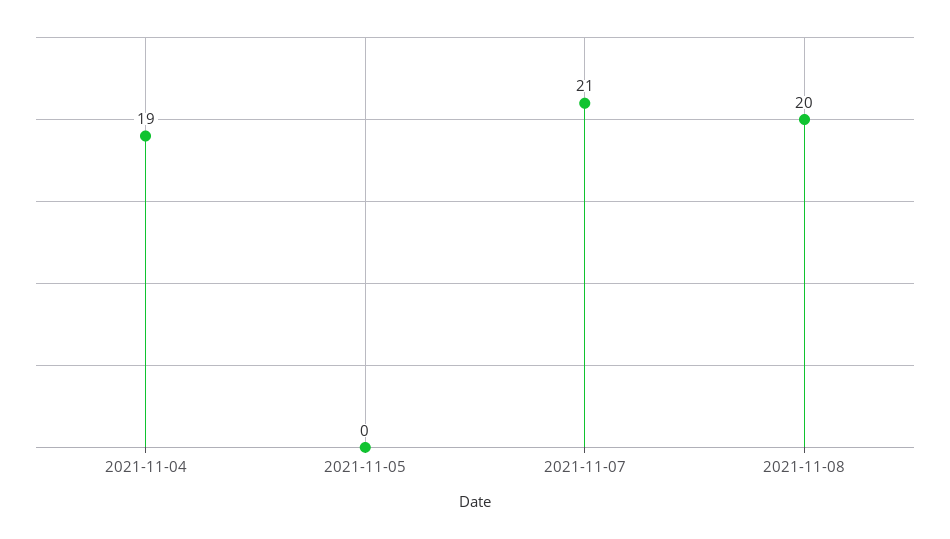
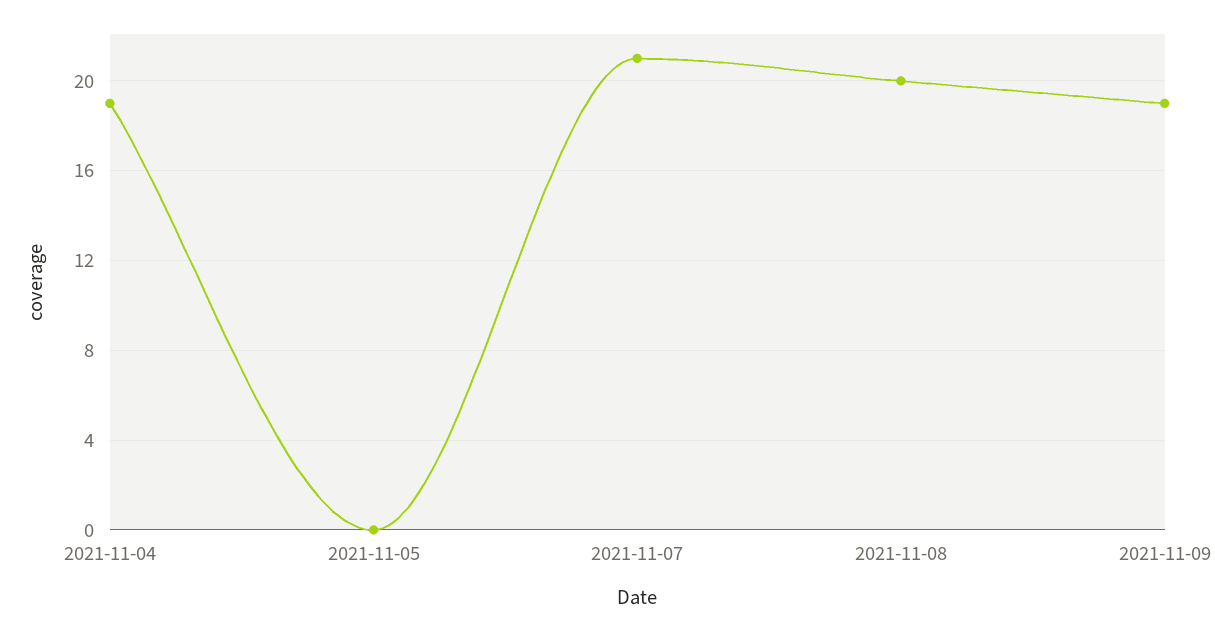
2021-11-09: none -> 19

